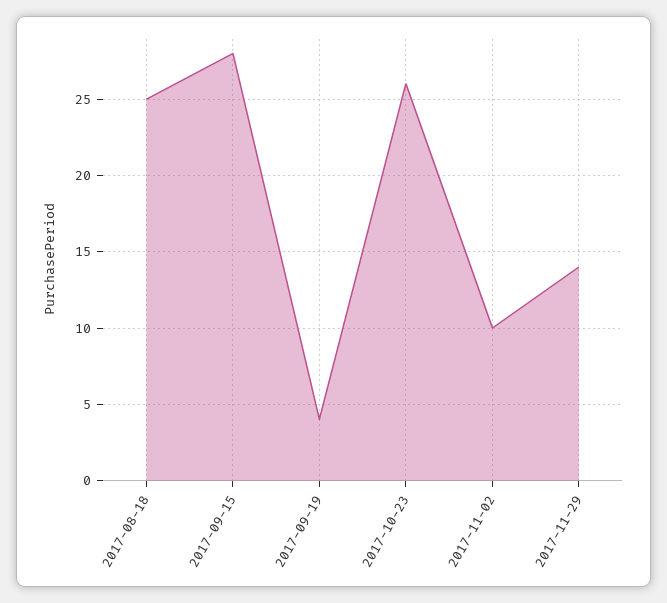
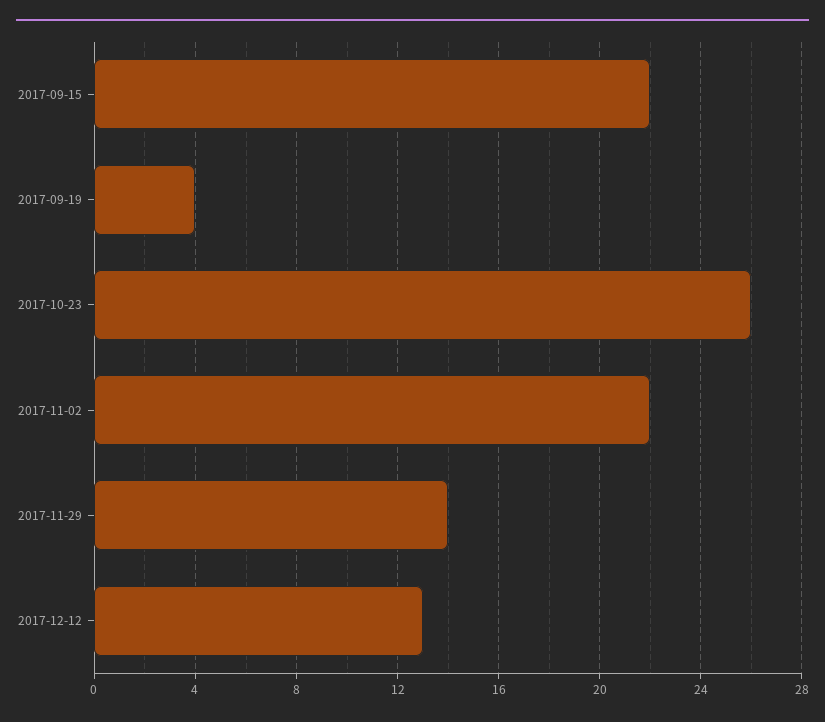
2017-08-18: 25 -> none
2017-09-15: 28 -> 22
2017-11-02: 10 -> 22
2017-12-12: none -> 13

